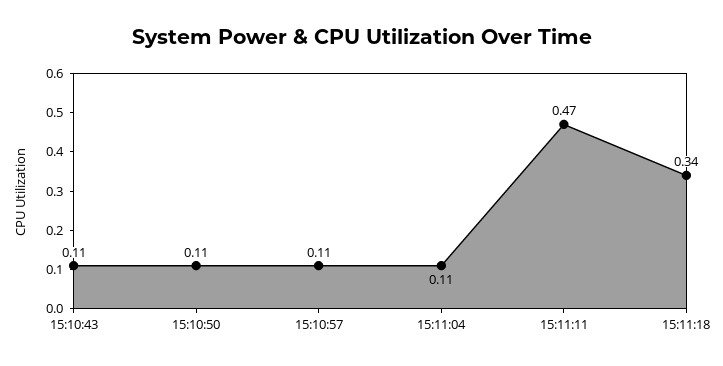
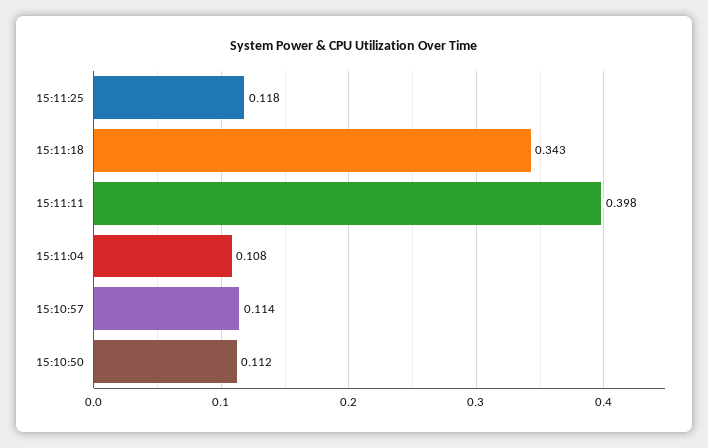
15:10:43: 0.11 -> none
15:11:11: 0.47 -> 0.398
15:11:25: none -> 0.118

